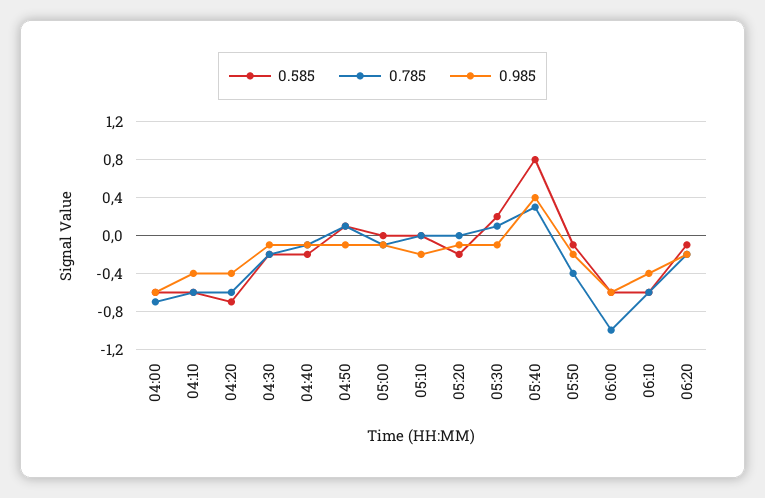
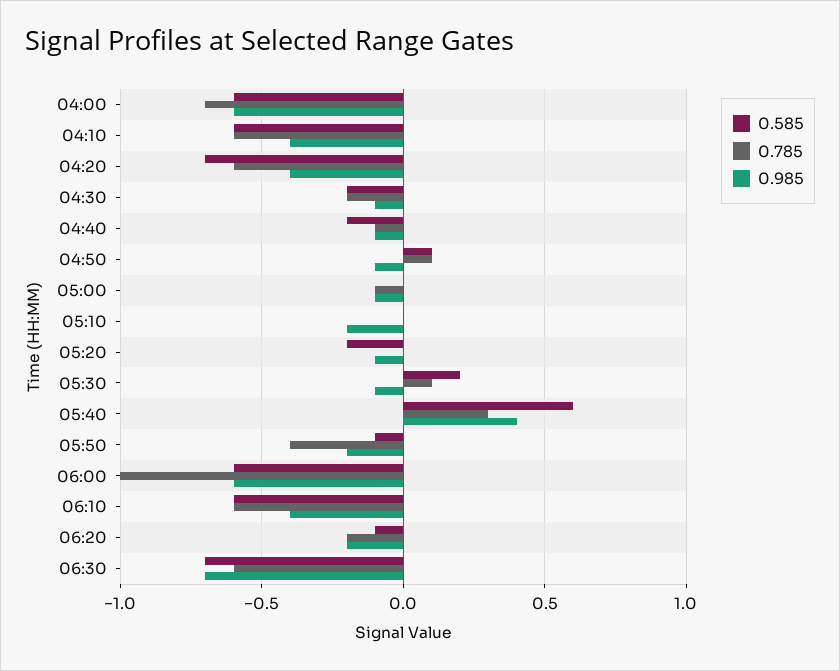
0.585, 05:40: 0.8 -> 0.6
0.585, 06:30: none -> -0.7
0.785, 06:30: none -> -0.6
0.985, 06:30: none -> -0.7

